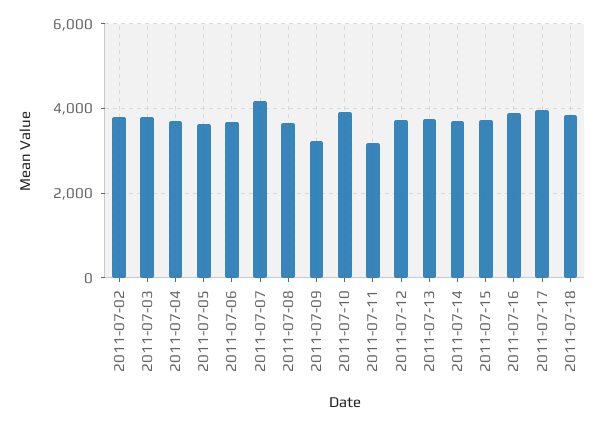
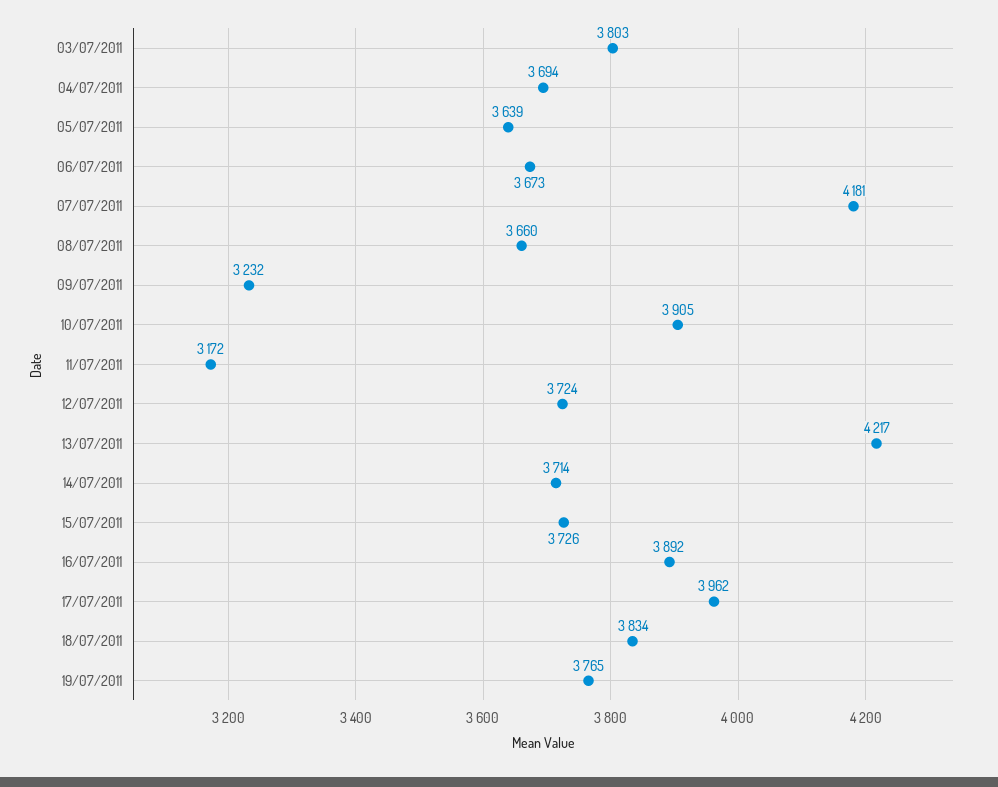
2011-07-02: 3800 -> none
2011-07-13: 3800 -> 4217
19/07/2011: none -> 3765

